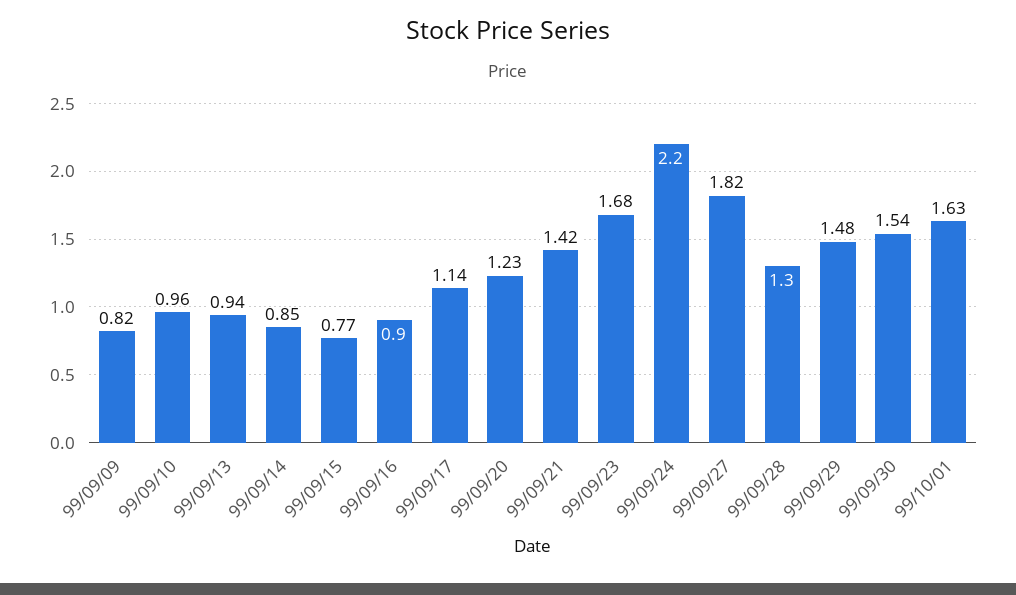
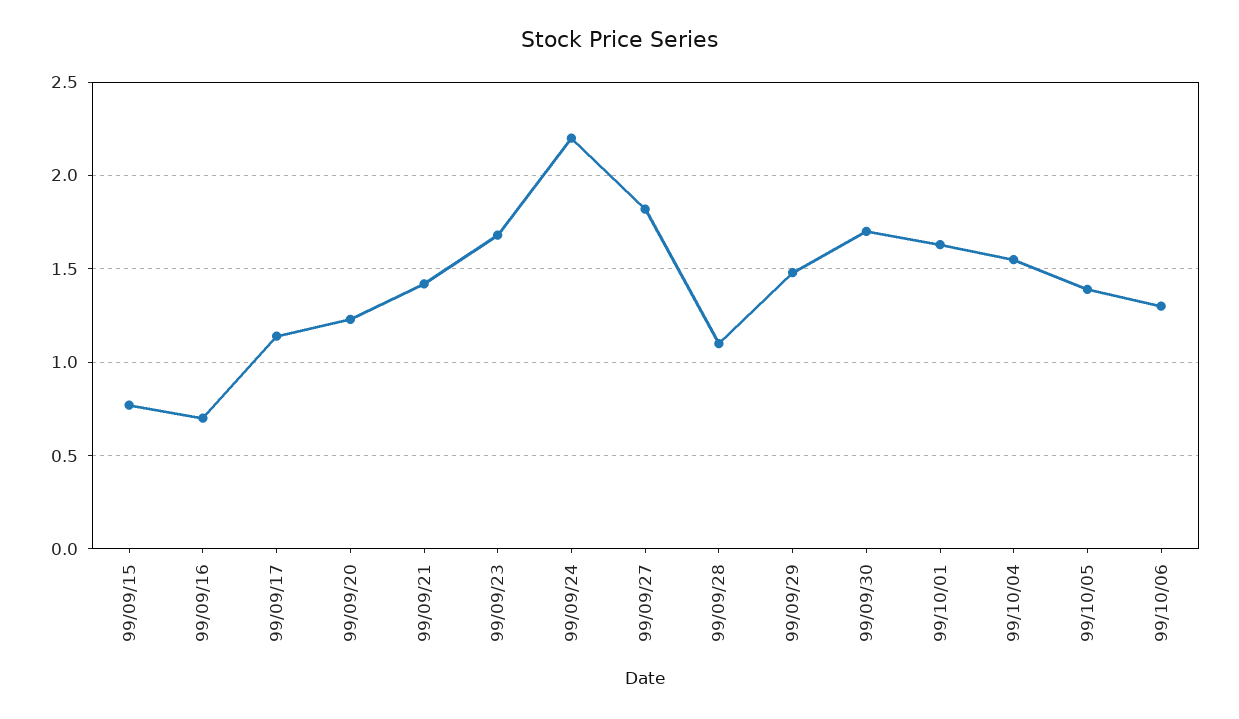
99/09/09: 0.82 -> none
99/09/10: 0.96 -> none
99/09/13: 0.94 -> none
99/09/14: 0.85 -> none
99/09/16: 0.9 -> 0.7
99/09/28: 1.3 -> 1.1
99/09/30: 1.54 -> 1.7
99/10/04: none -> 1.55
99/10/05: none -> 1.4
99/10/06: none -> 1.3

